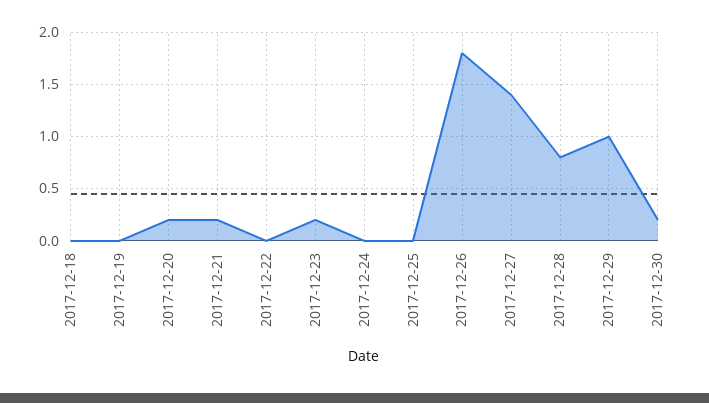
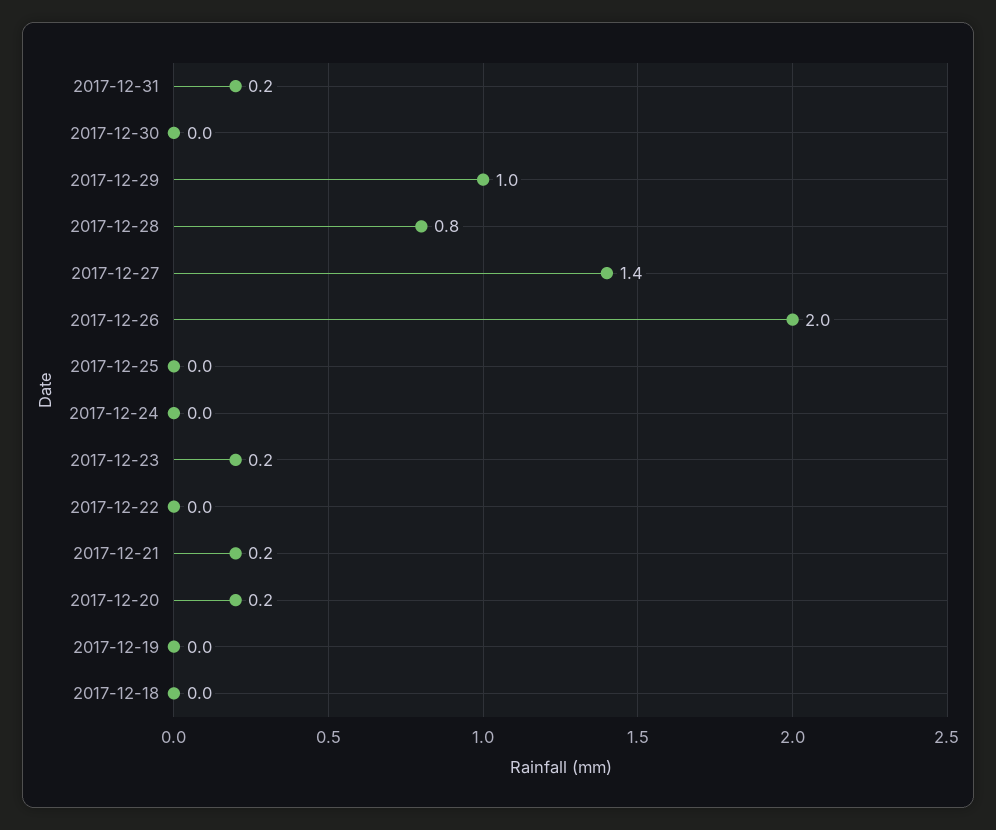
2017-12-26: 1.8 -> 2
2017-12-30: 0.2 -> 0
2017-12-31: none -> 0.2

